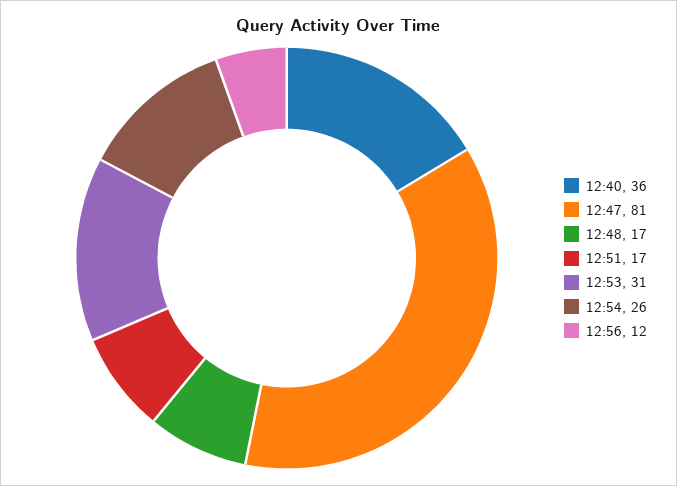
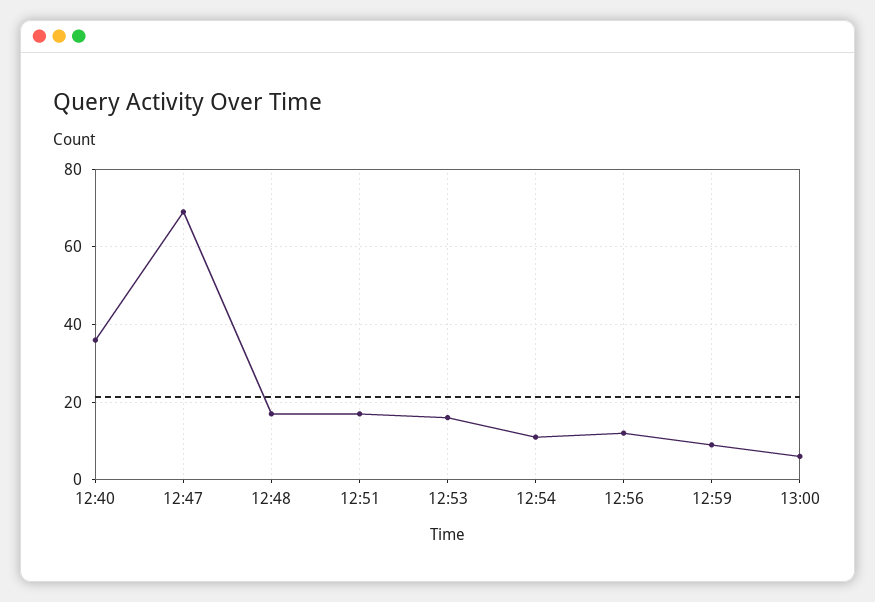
12:47: 81 -> 70
12:53: 31 -> 15
12:54: 26 -> 10
12:59: none -> 10
13:00: none -> 5

